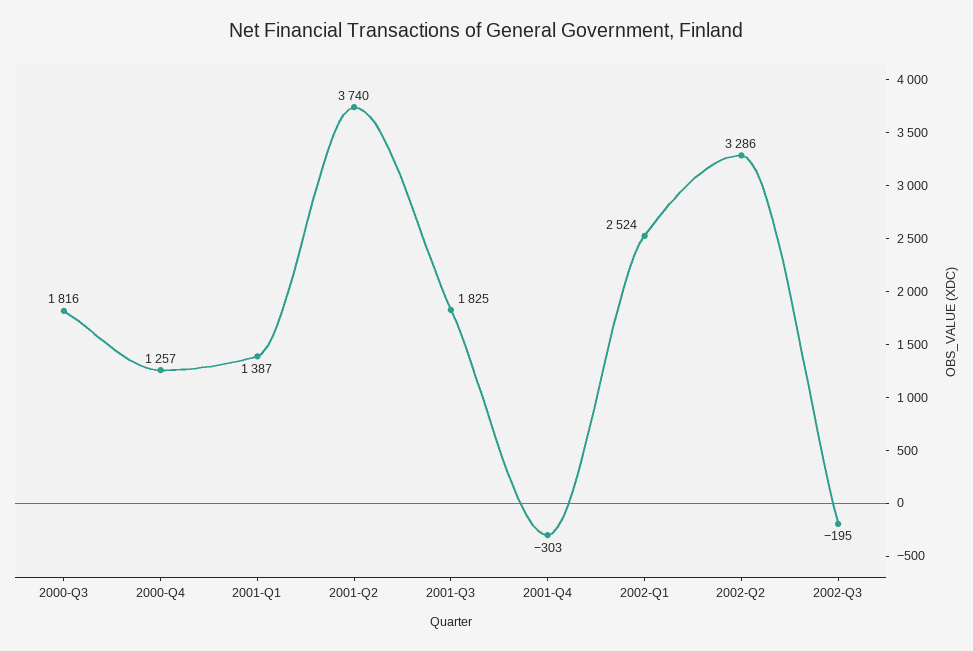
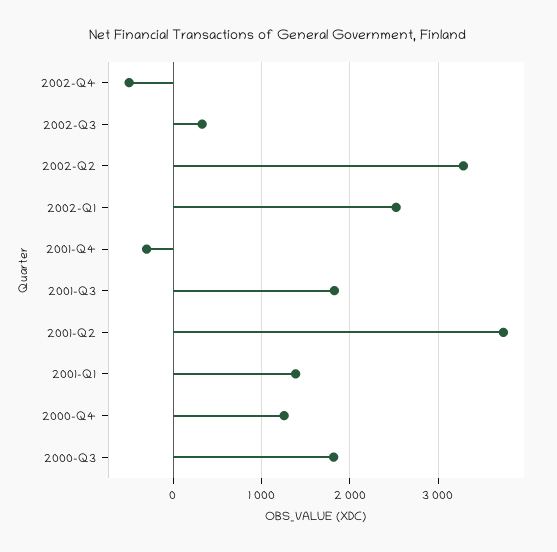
2002-Q3: -195 -> 300
2002-Q4: none -> -500

